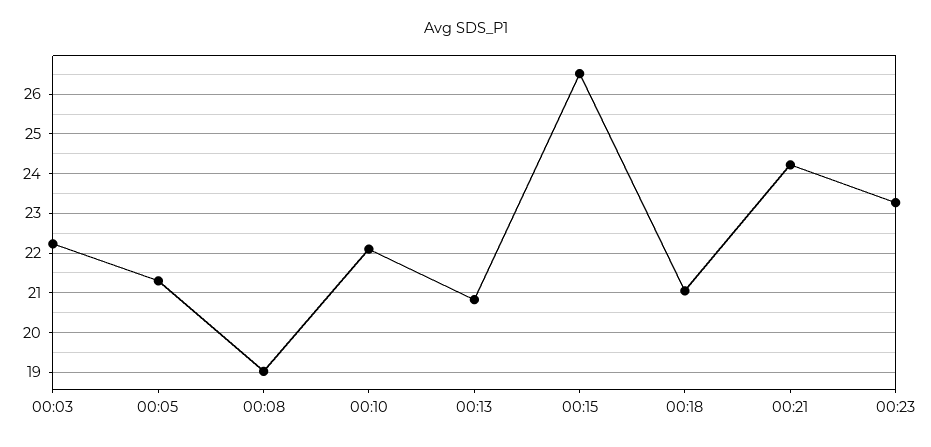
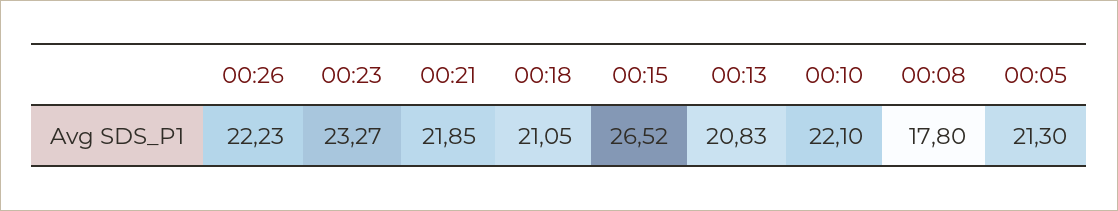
00:03: 22.2 -> none
00:08: 19 -> 17.8
00:21: 24.2 -> 21.85
00:26: none -> 22.23

